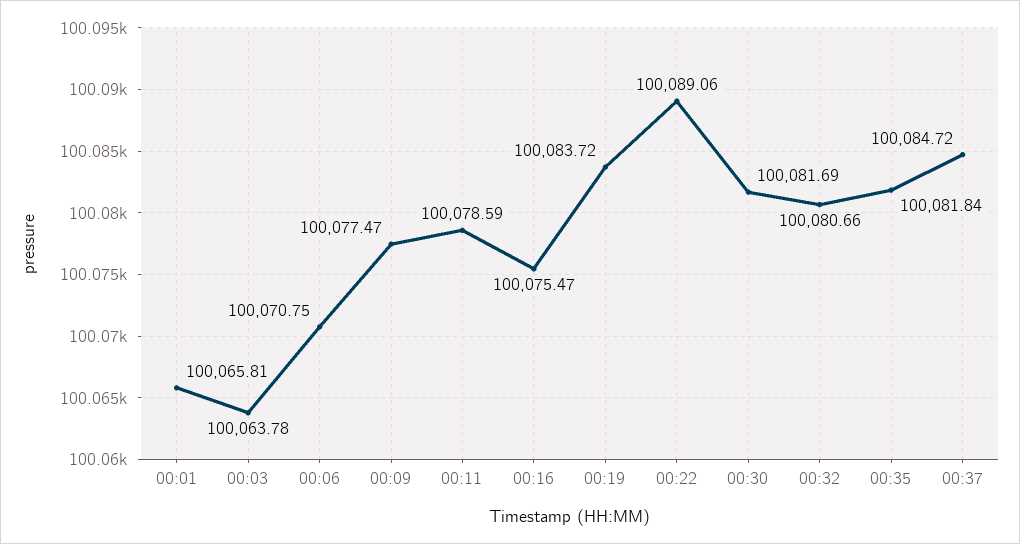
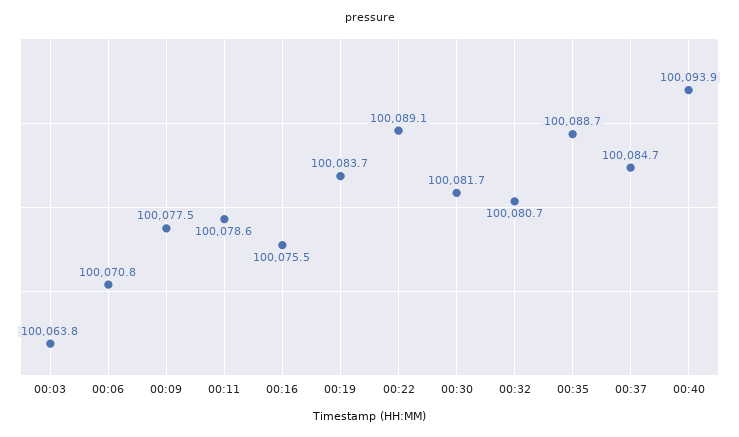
00:01: 100065.81 -> none
00:35: 100081.84 -> 100088.7
00:40: none -> 100093.9

